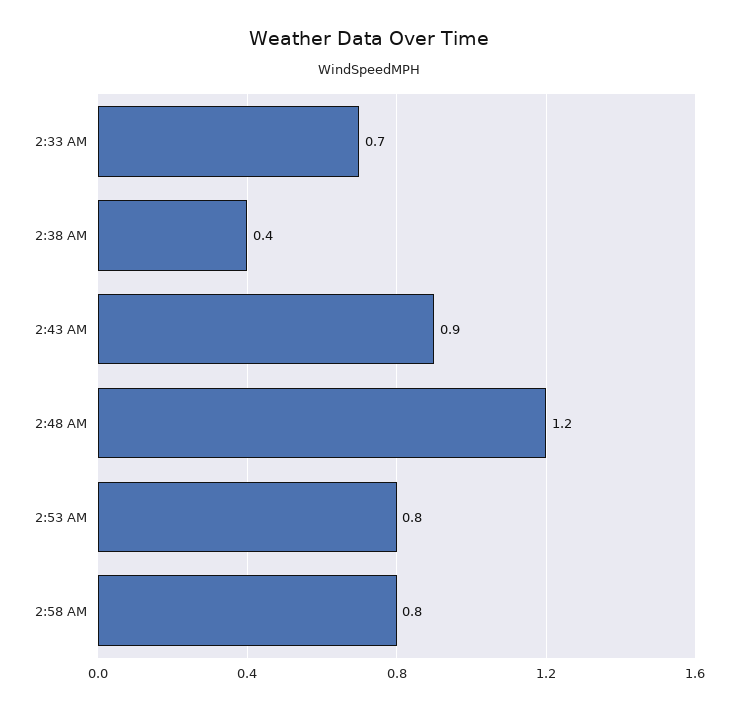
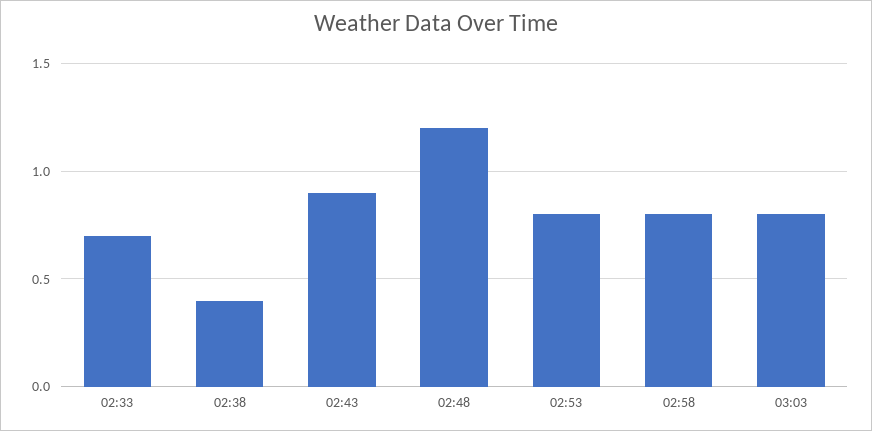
03:03: none -> 0.8

